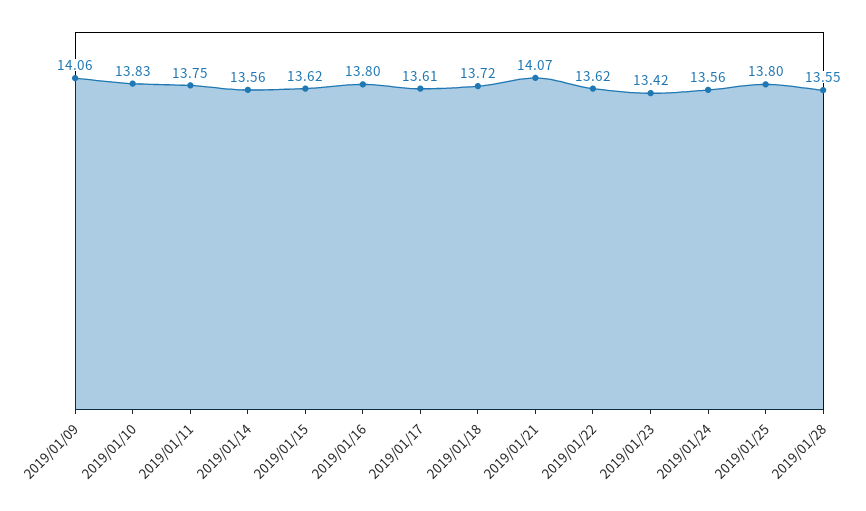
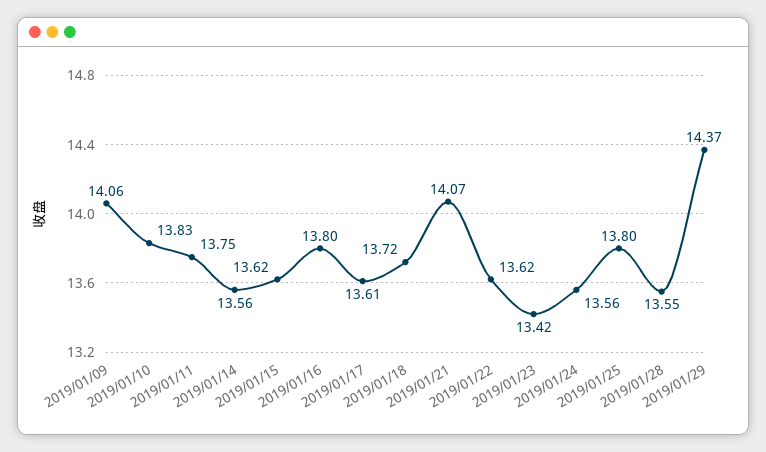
2019/01/29: none -> 14.37

